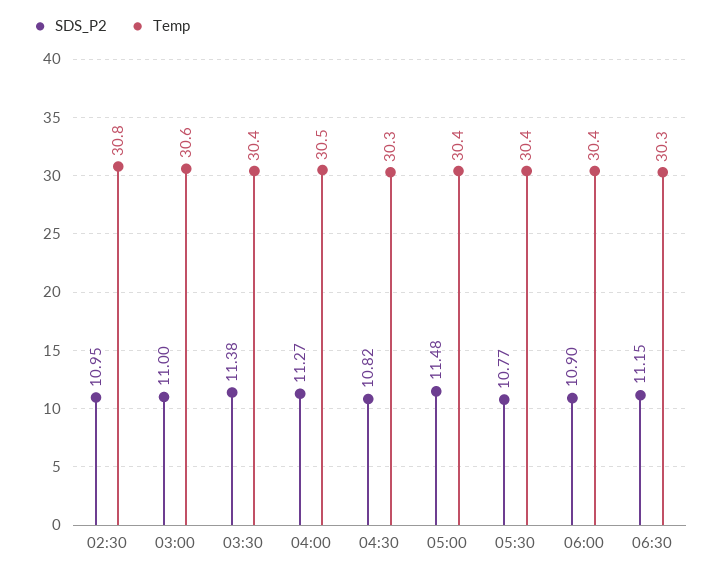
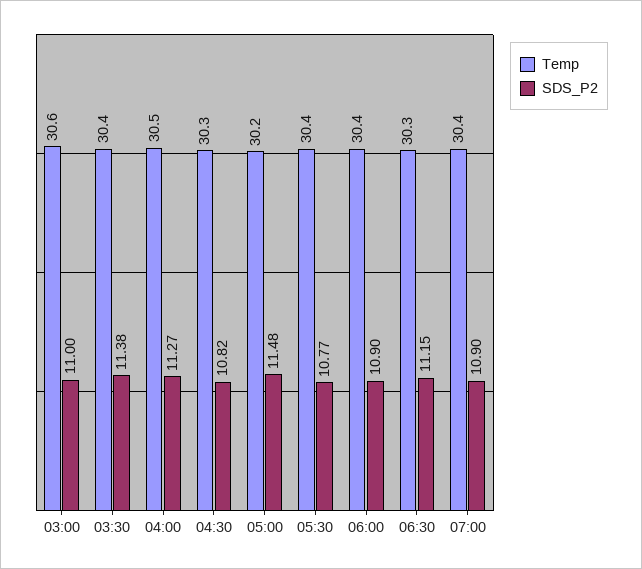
SDS_P2, 02:30: 10.95 -> none
Temp, 02:30: 30.8 -> none
Temp, 05:00: 30.4 -> 30.2
Temp, 07:00: none -> 30.4
SDS_P2, 07:00: none -> 10.9

